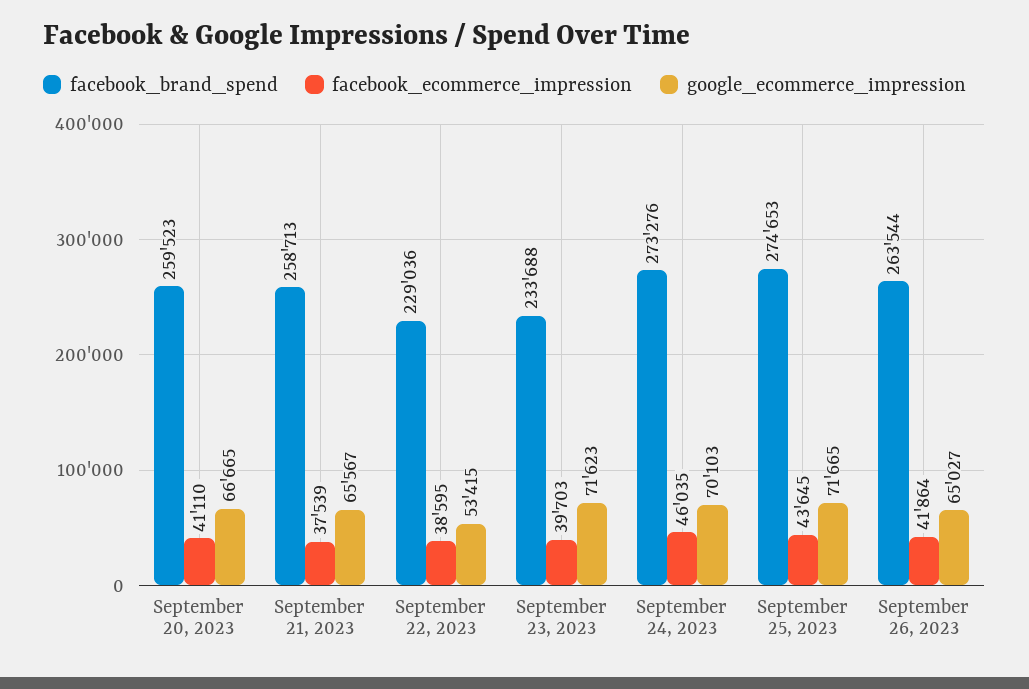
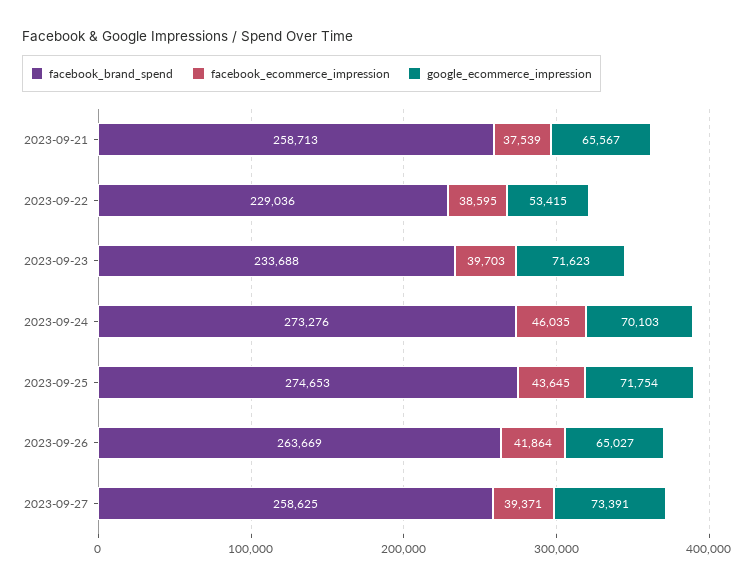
facebook_brand_spend, September 20, 2023: 259523 -> none
facebook_ecommerce_impression, September 20, 2023: 41110 -> none
google_ecommerce_impression, September 20, 2023: 66665 -> none
google_ecommerce_impression, September 25, 2023: 71665 -> 71754
facebook_brand_spend, September 26, 2023: 263544 -> 263669
facebook_brand_spend, 2023-09-27: none -> 258625
facebook_ecommerce_impression, 2023-09-27: none -> 39371
google_ecommerce_impression, 2023-09-27: none -> 73391

